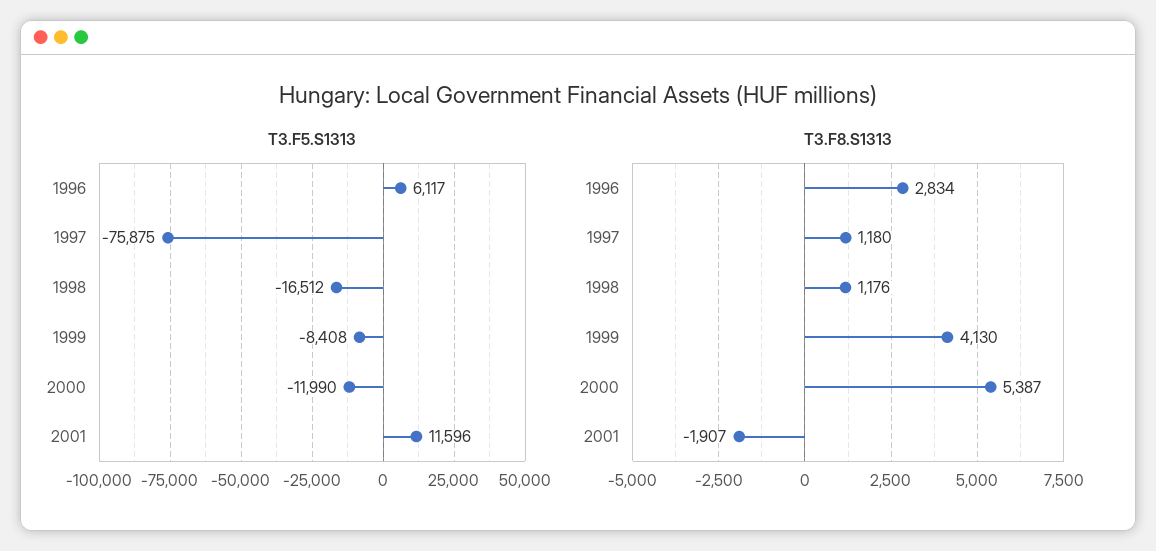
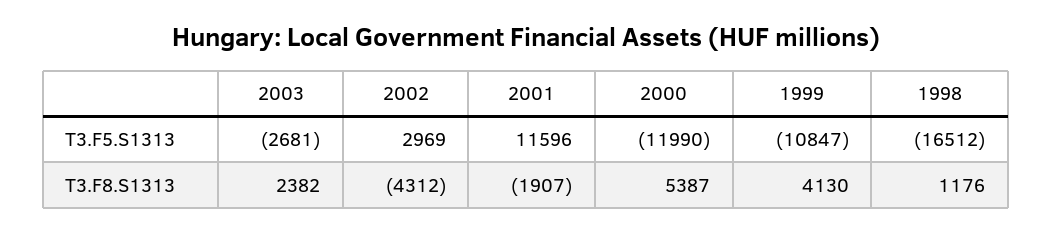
T3.F5.S1313, 1996: 6117 -> none
T3.F5.S1313, 1997: -75875 -> none
T3.F5.S1313, 1999: -8408 -> -10847
T3.F8.S1313, 1996: 2834 -> none
T3.F8.S1313, 1997: 1180 -> none
T3.F5.S1313, 2003: none -> -2681
T3.F5.S1313, 2002: none -> 2969
T3.F8.S1313, 2003: none -> 2382
T3.F8.S1313, 2002: none -> -4312

